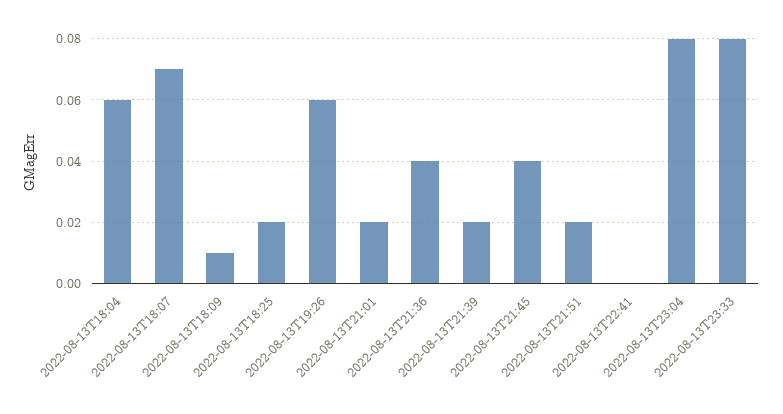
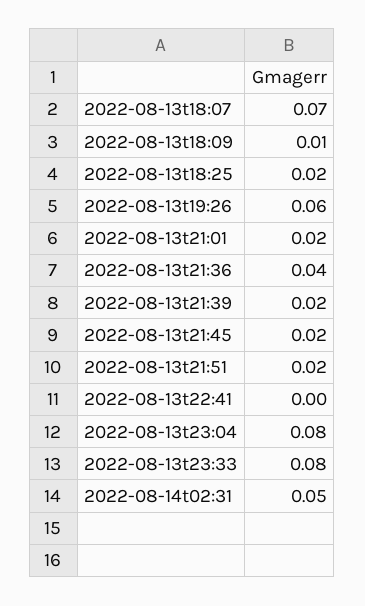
2022-08-13T18:04: 0.06 -> none
2022-08-13T21:45: 0.04 -> 0.02
2022-08-14t02:31: none -> 0.05

